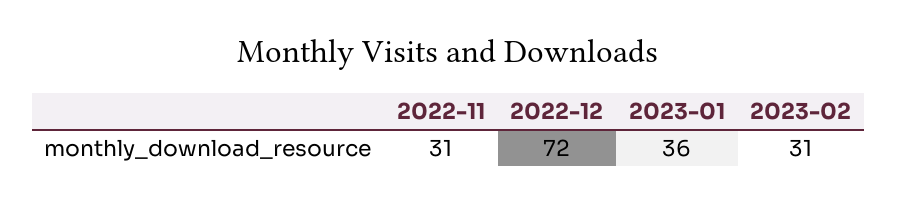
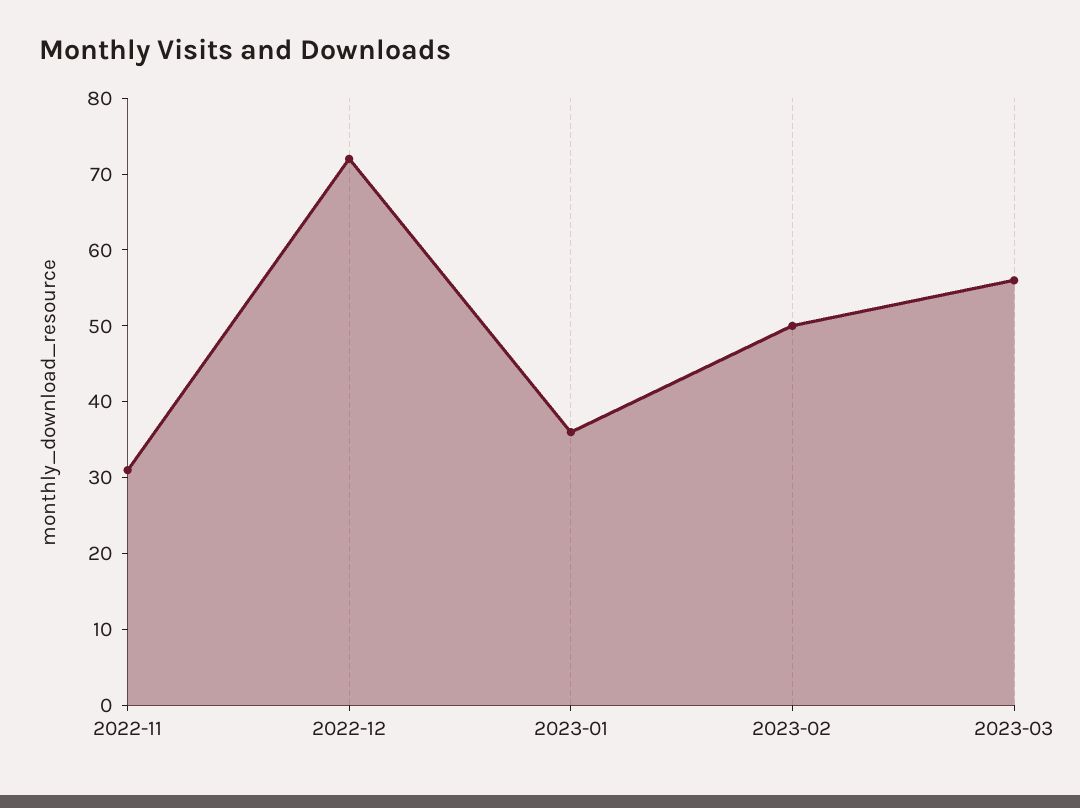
2023-02: 31 -> 50
2023-03: none -> 55

